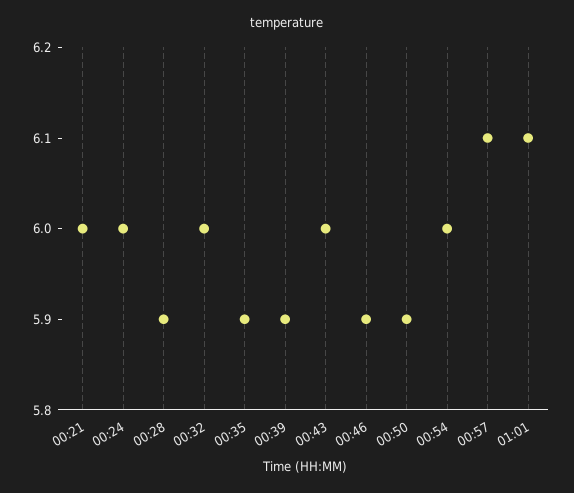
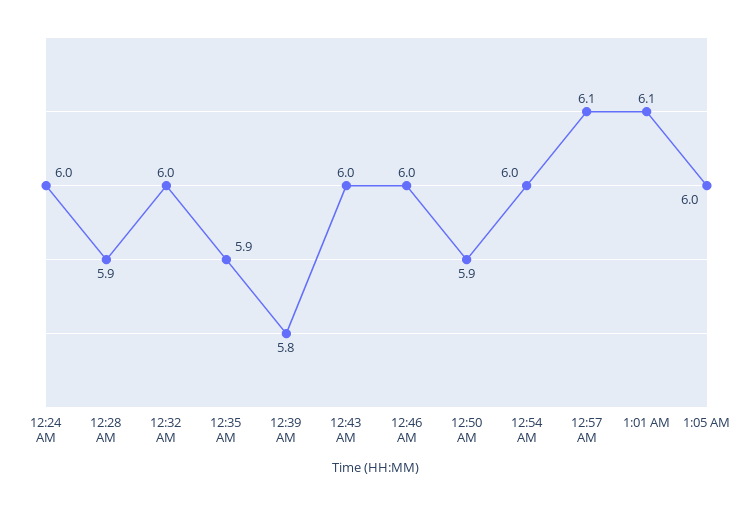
00:21: 6 -> none
00:39: 5.9 -> 5.8
00:46: 5.9 -> 6
1:05 AM: none -> 6

